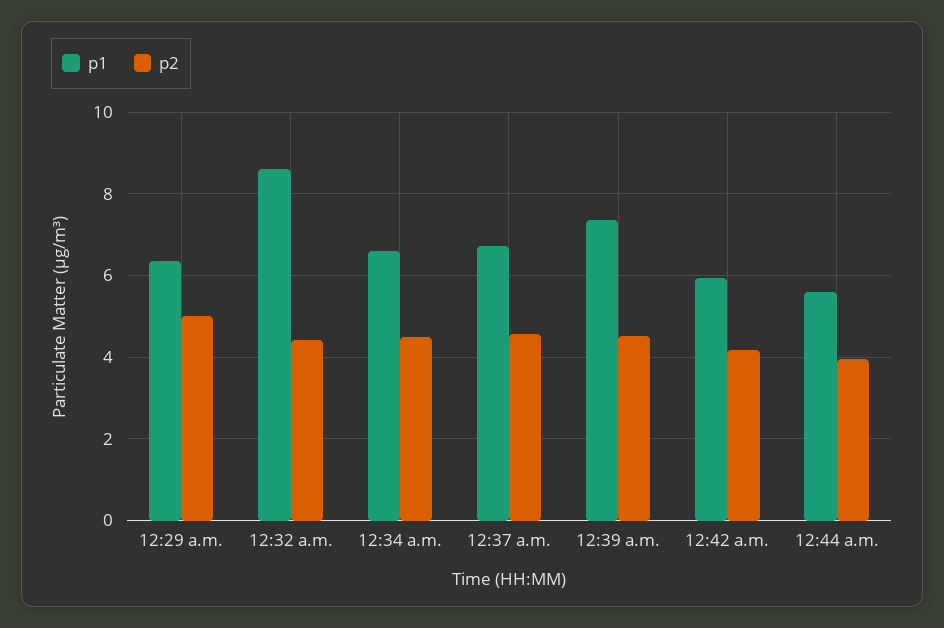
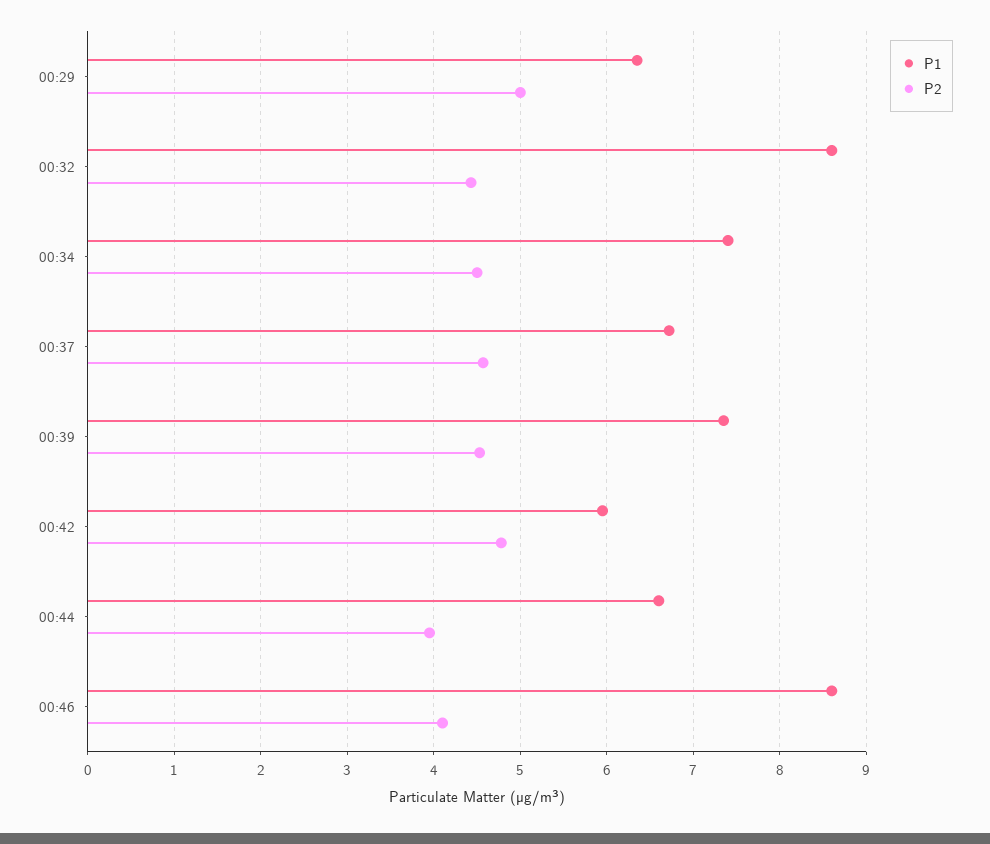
p1, 12:34 a.m.: 6.6 -> 7.4
p2, 12:42 a.m.: 4.2 -> 4.8
p1, 12:44 a.m.: 5.6 -> 6.6
p1, 00:46: none -> 8.6
p2, 00:46: none -> 4.1

